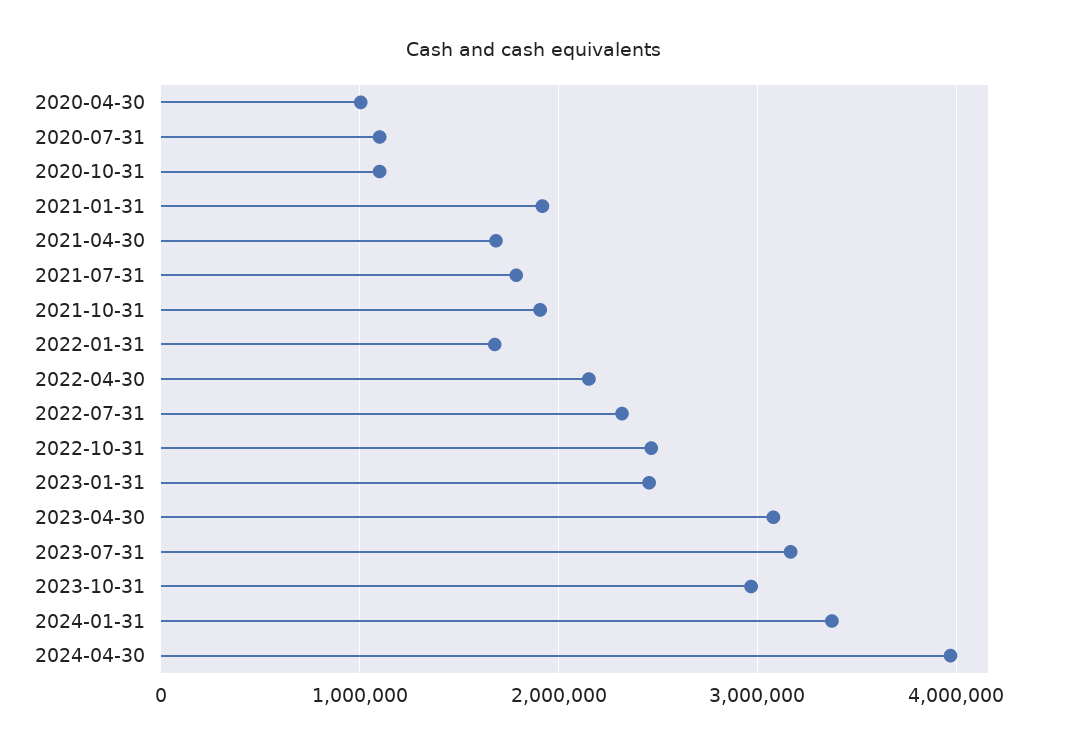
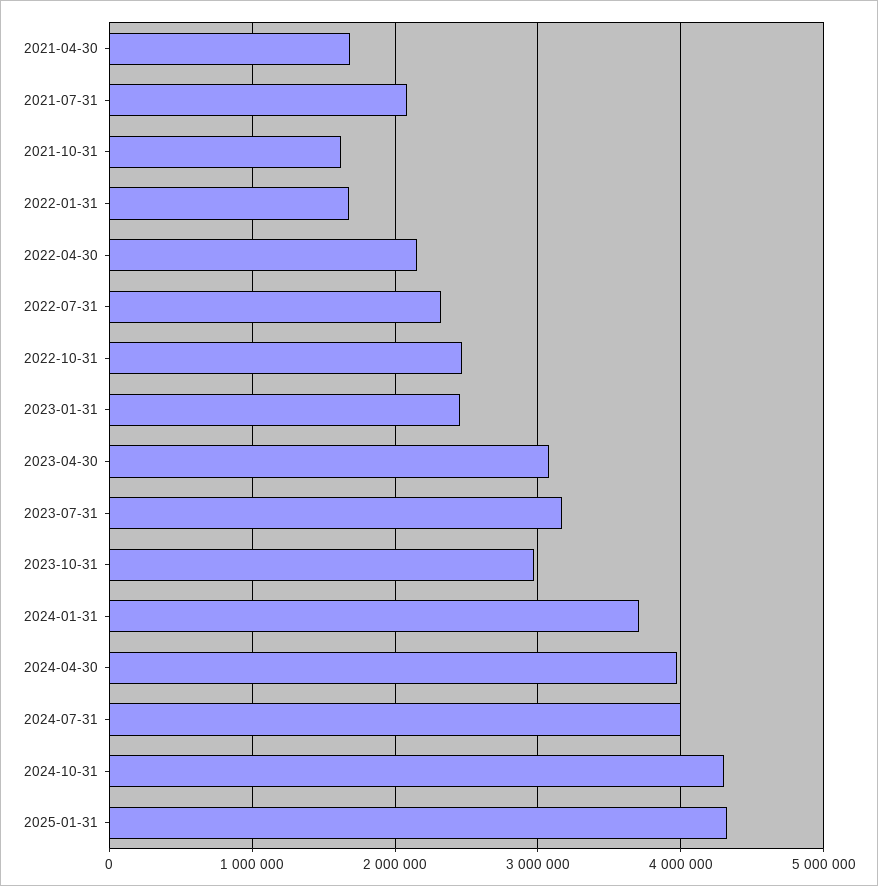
2020-04-30: 1000000 -> none
2020-07-31: 1100000 -> none
2020-10-31: 1100000 -> none
2021-01-31: 1900000 -> none
2021-07-31: 1800000 -> 2100000
2021-10-31: 1900000 -> 1600000
2024-01-31: 3400000 -> 3700000
2024-07-31: none -> 4000000
2024-10-31: none -> 4300000
2025-01-31: none -> 4300000

